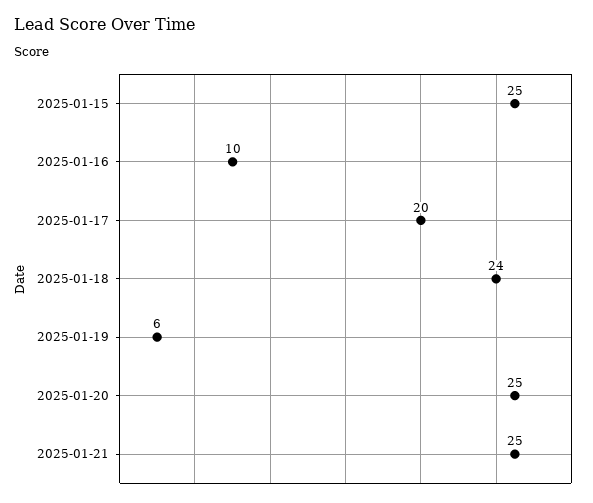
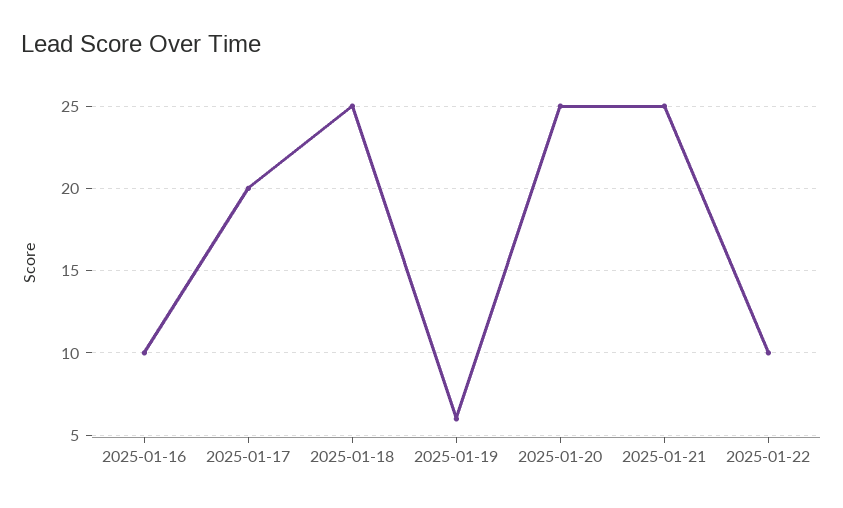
2025-01-15: 25 -> none
2025-01-18: 24 -> 25
2025-01-22: none -> 10

